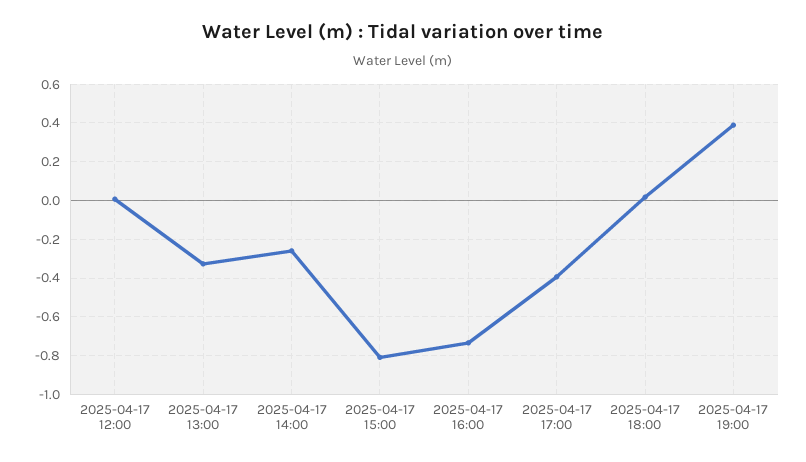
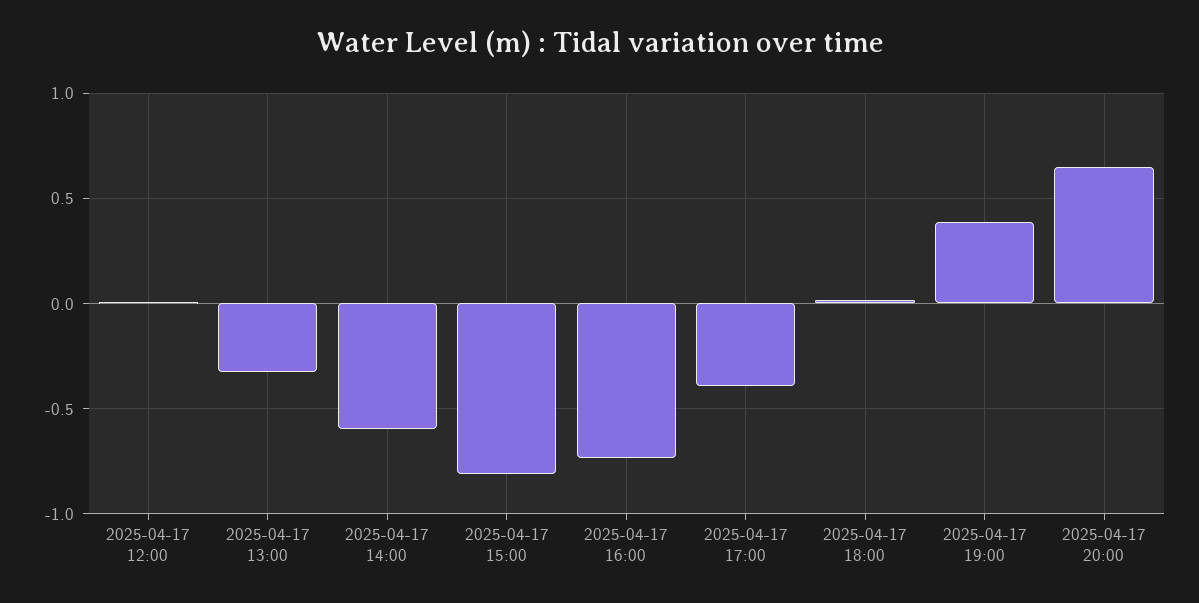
2025-04-17 14:00: -0.25 -> -0.6
2025-04-17 20:00: none -> 0.65

